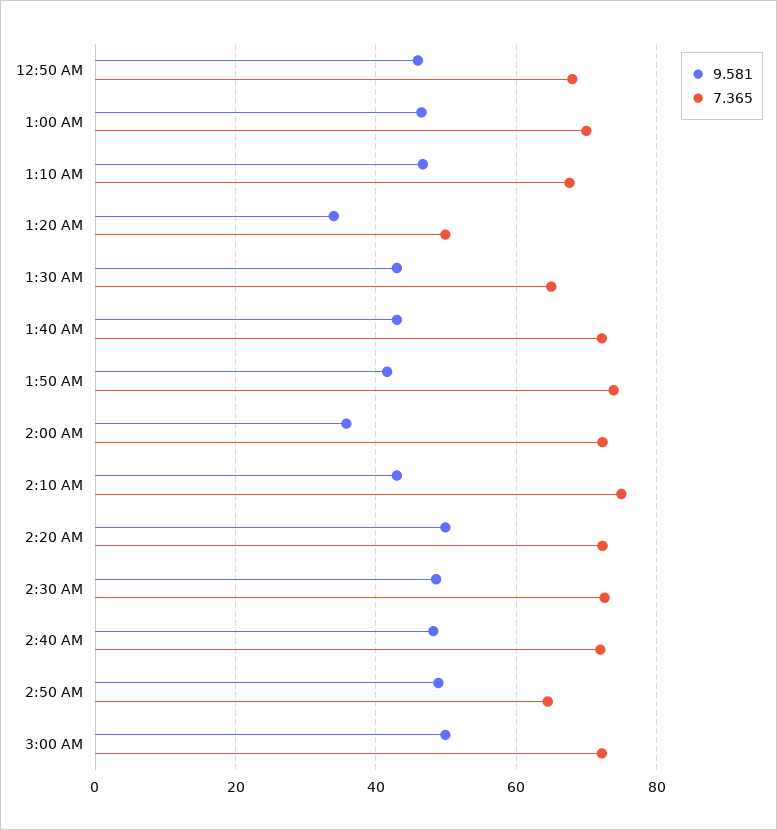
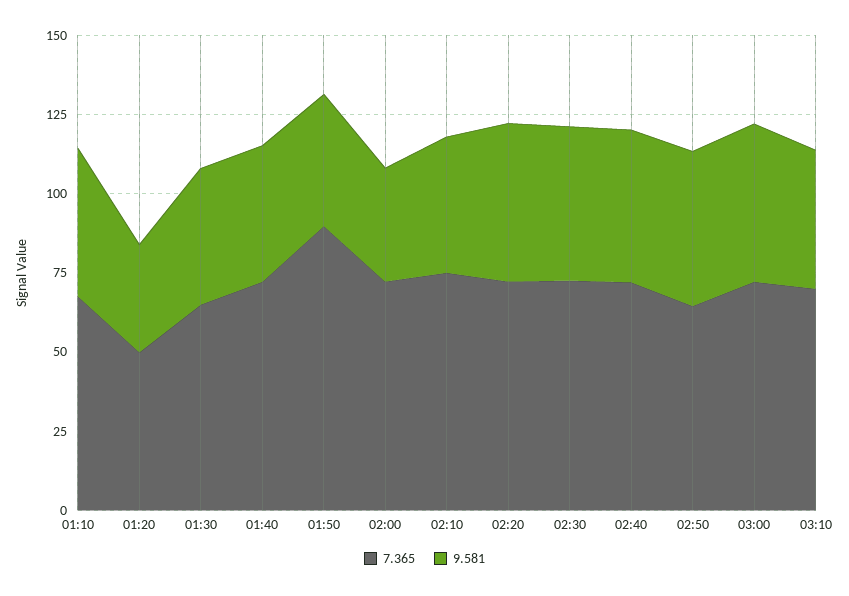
9.581, 12:50 AM: 46 -> none
7.365, 12:50 AM: 68 -> none
9.581, 1:00 AM: 46 -> none
7.365, 1:00 AM: 70 -> none
7.365, 1:50 AM: 74 -> 90
7.365, 03:10: none -> 70
9.581, 03:10: none -> 45

